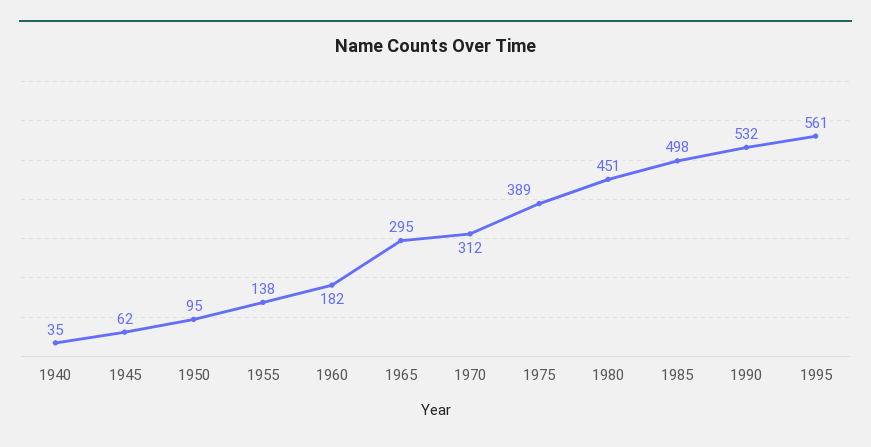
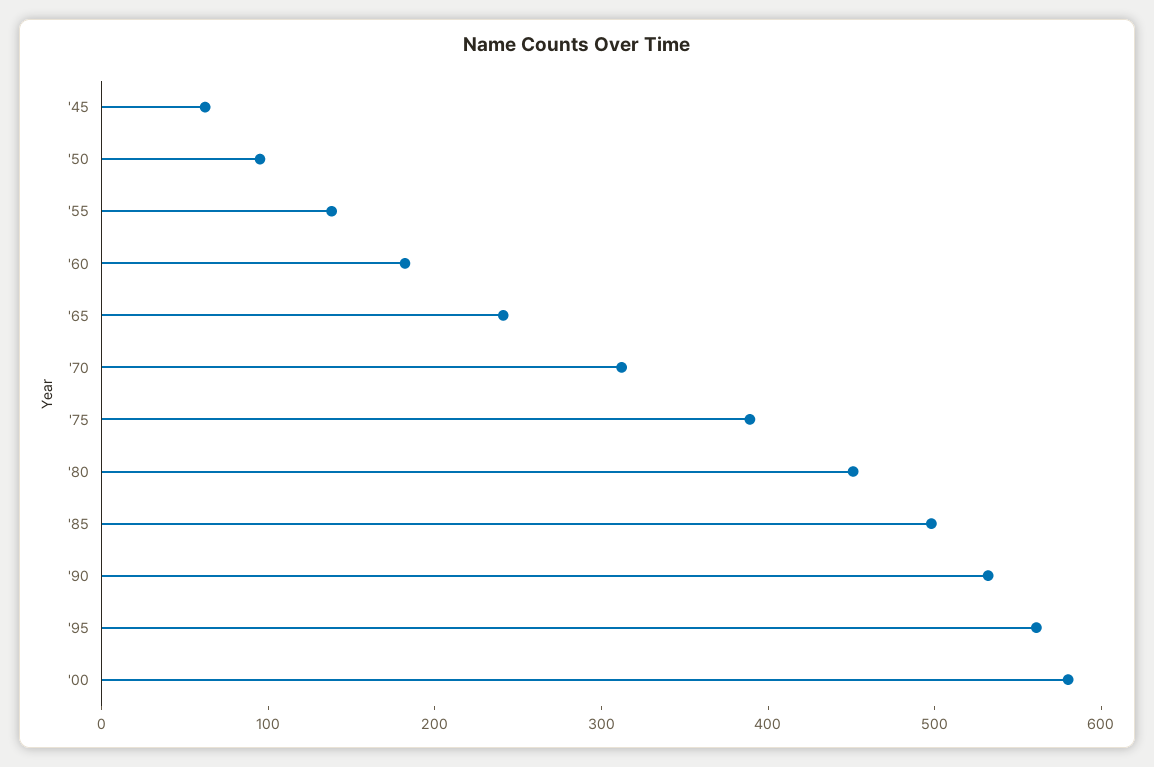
1940: 35 -> none
1965: 295 -> 240
'00: none -> 580

